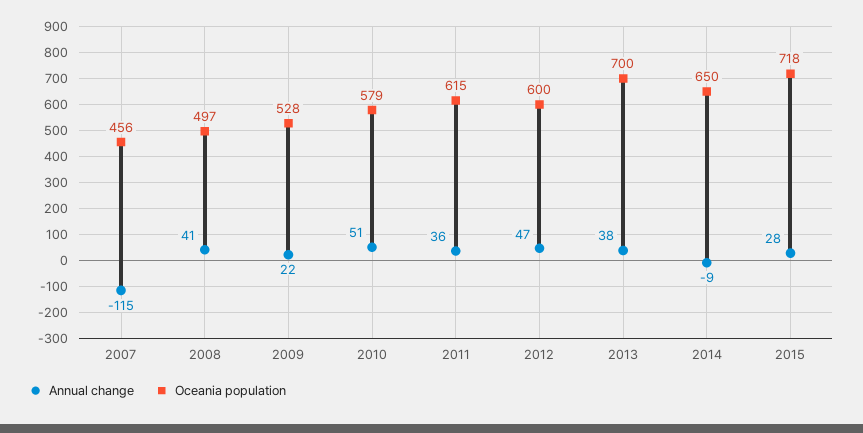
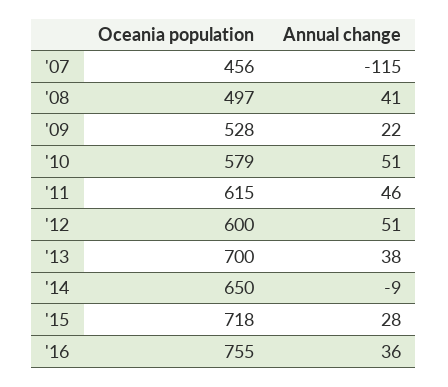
Annual change, 2011: 36 -> 46
Annual change, 2012: 47 -> 51
Oceania population, '16: none -> 755
Annual change, '16: none -> 36

